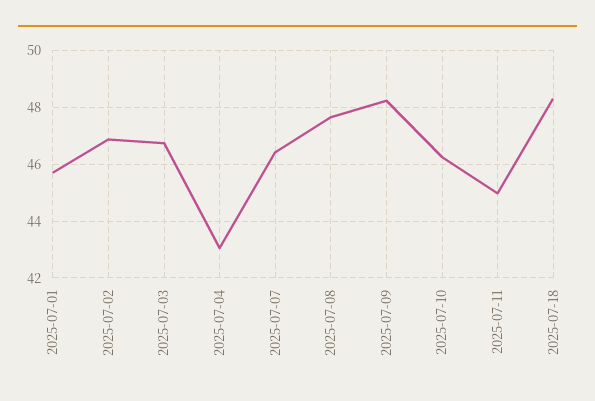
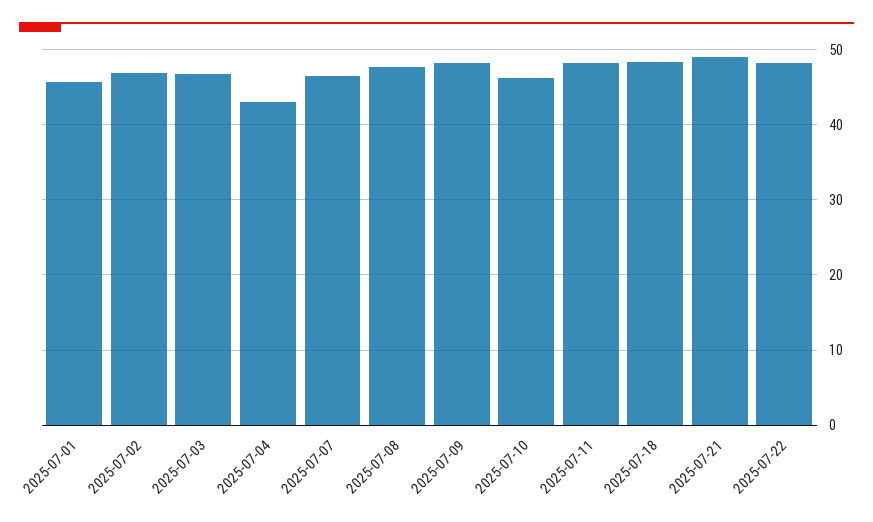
2025-07-11: 45 -> 48
2025-07-21: none -> 49
2025-07-22: none -> 48

